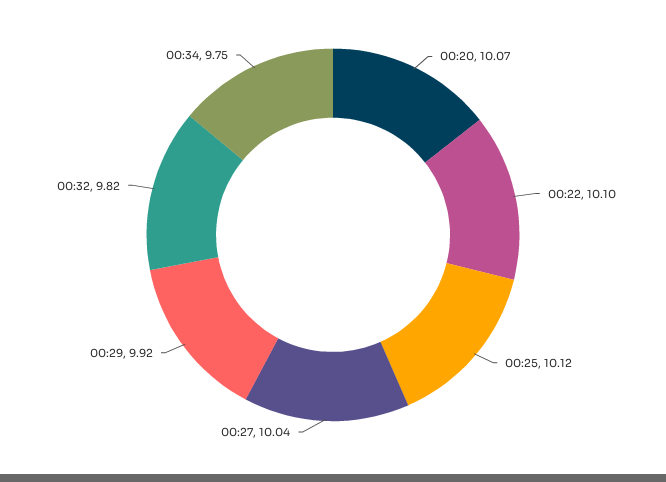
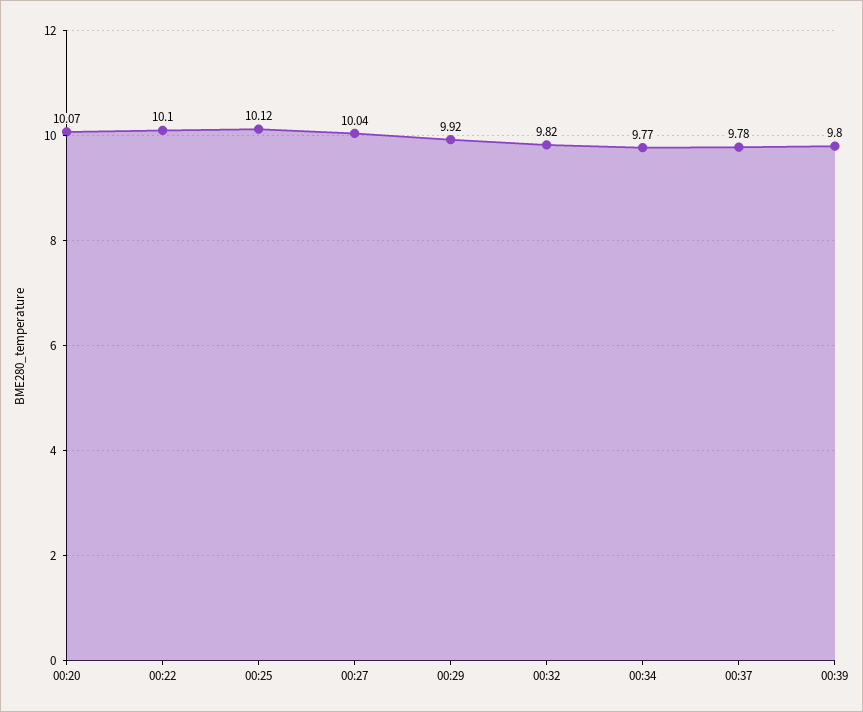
00:34: 9.75 -> 9.77
00:37: none -> 9.78
00:39: none -> 9.8

